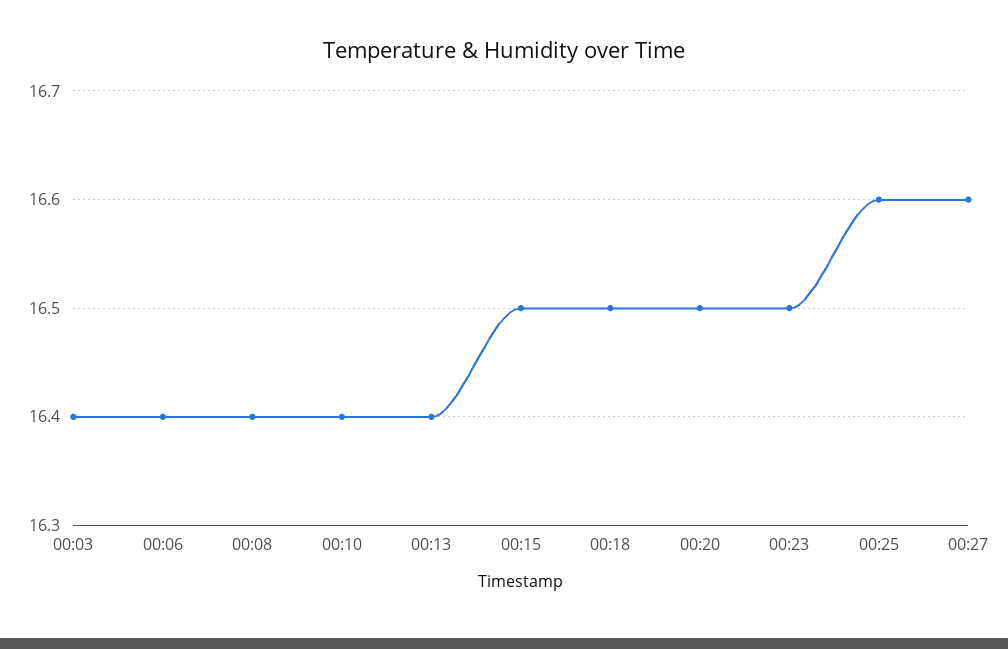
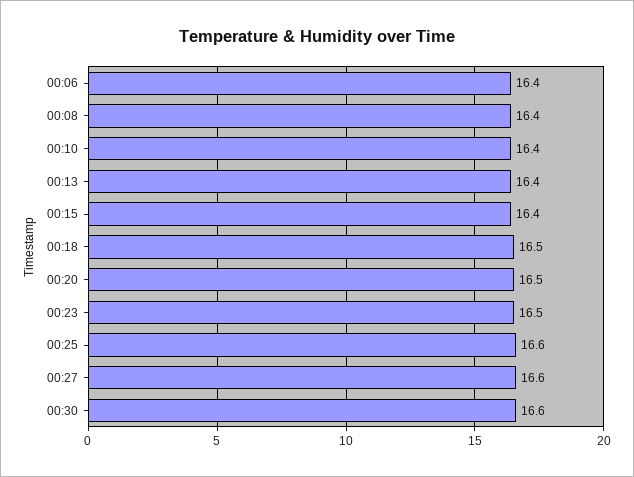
00:03: 16.4 -> none
00:15: 16.5 -> 16.4
00:30: none -> 16.6

